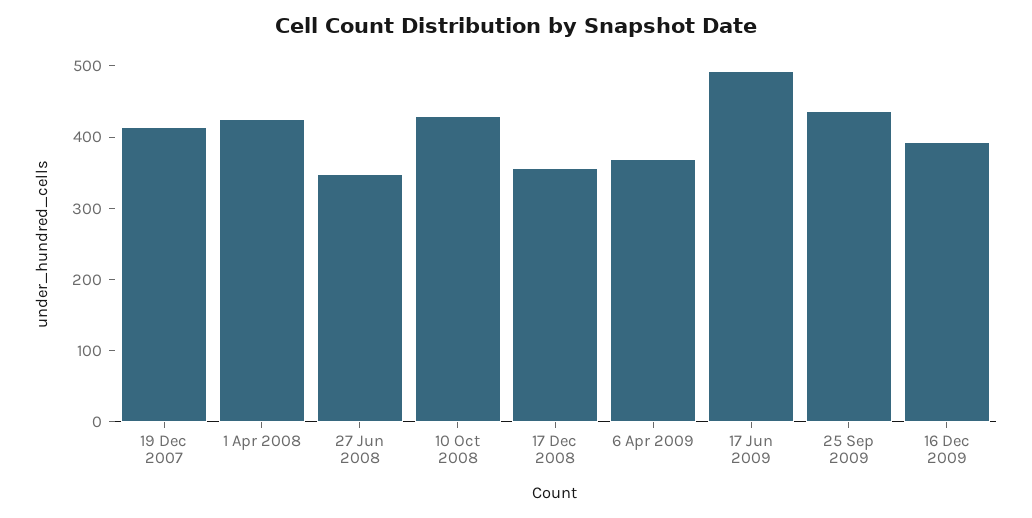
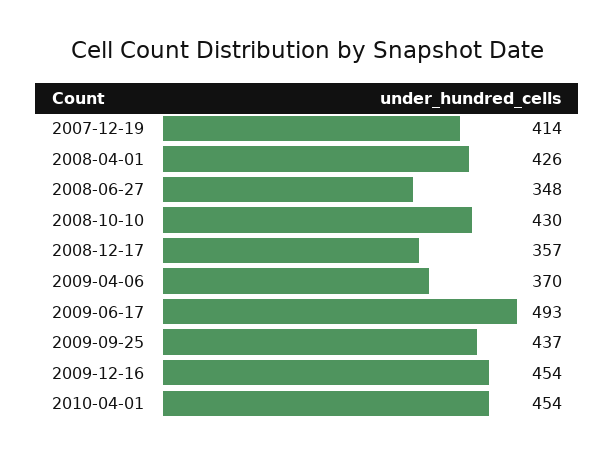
16 Dec 2009: 400 -> 454
2010-04-01: none -> 454

